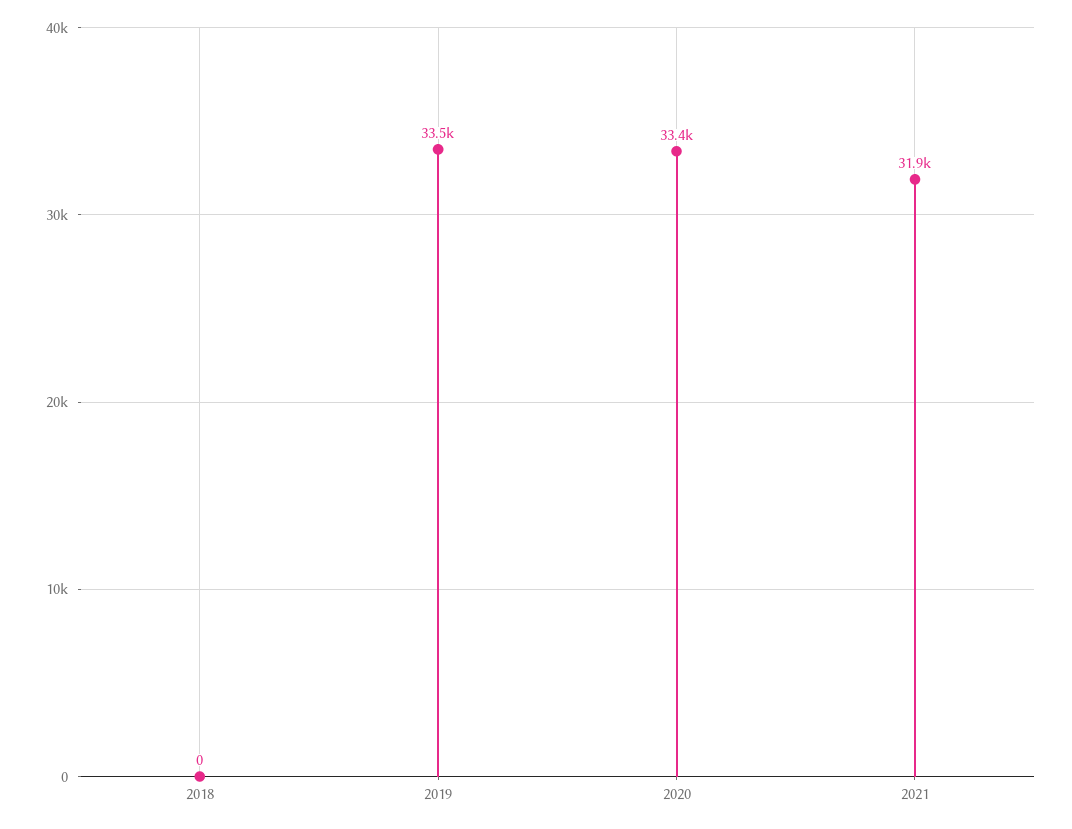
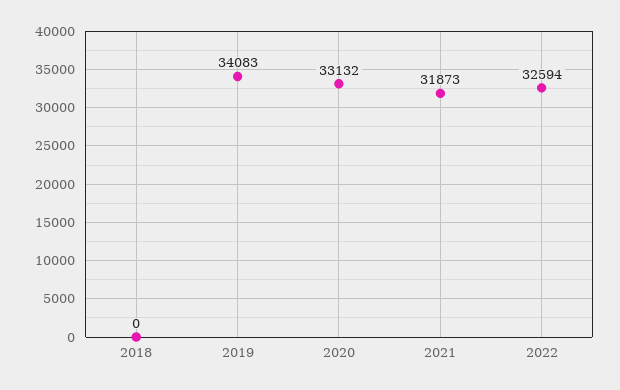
2019: 33500 -> 34083
2020: 33400 -> 33132
2022: none -> 32594

